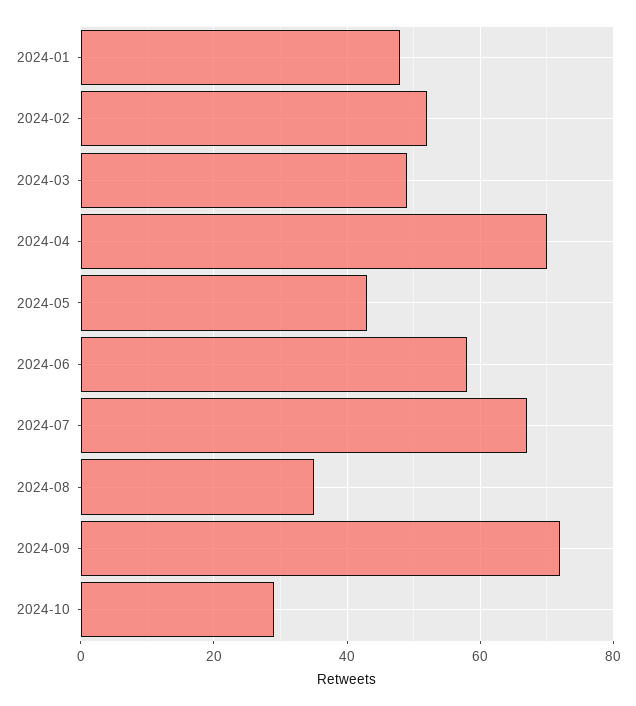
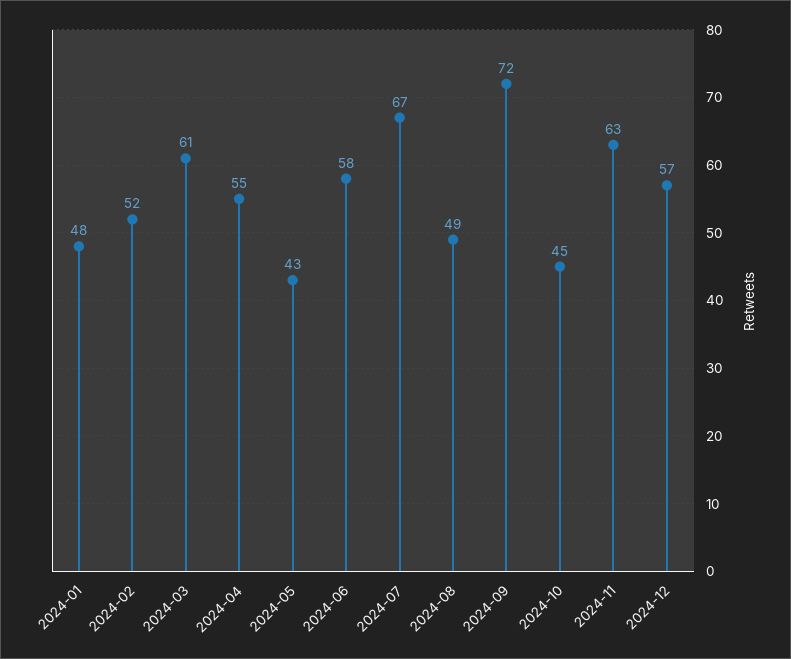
2024-03: 50 -> 61
2024-04: 70 -> 55
2024-08: 35 -> 49
2024-10: 30 -> 45
2024-11: none -> 63
2024-12: none -> 57

